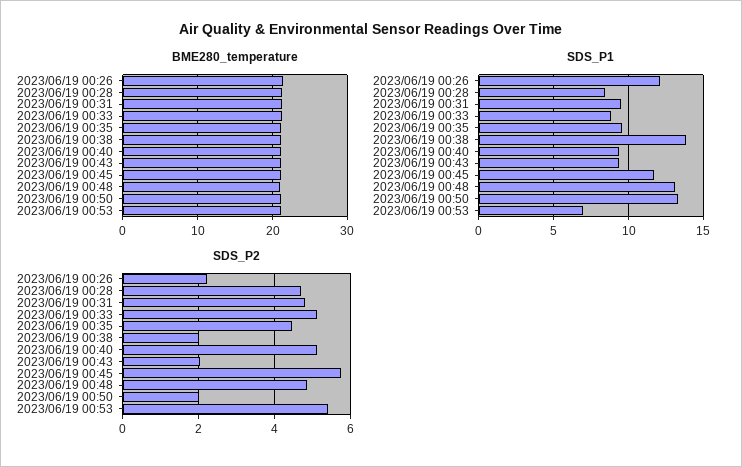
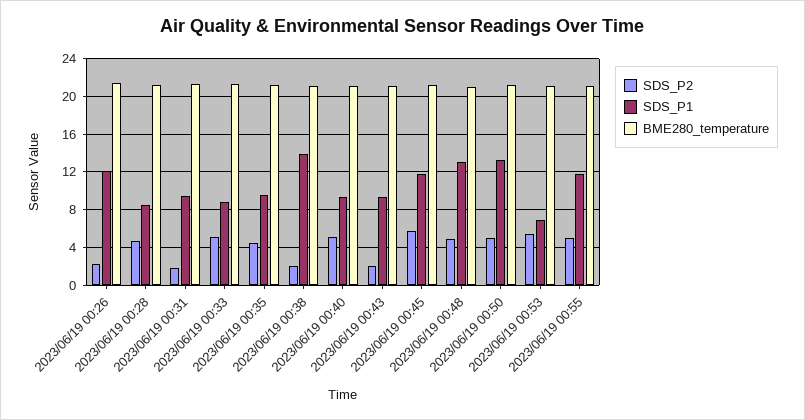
SDS_P2, 2023/06/19 00:31: 4.8 -> 2
SDS_P2, 2023/06/19 00:50: 2 -> 5
SDS_P2, 2023/06/19 00:55: none -> 5
SDS_P1, 2023/06/19 00:55: none -> 12
BME280_temperature, 2023/06/19 00:55: none -> 21

